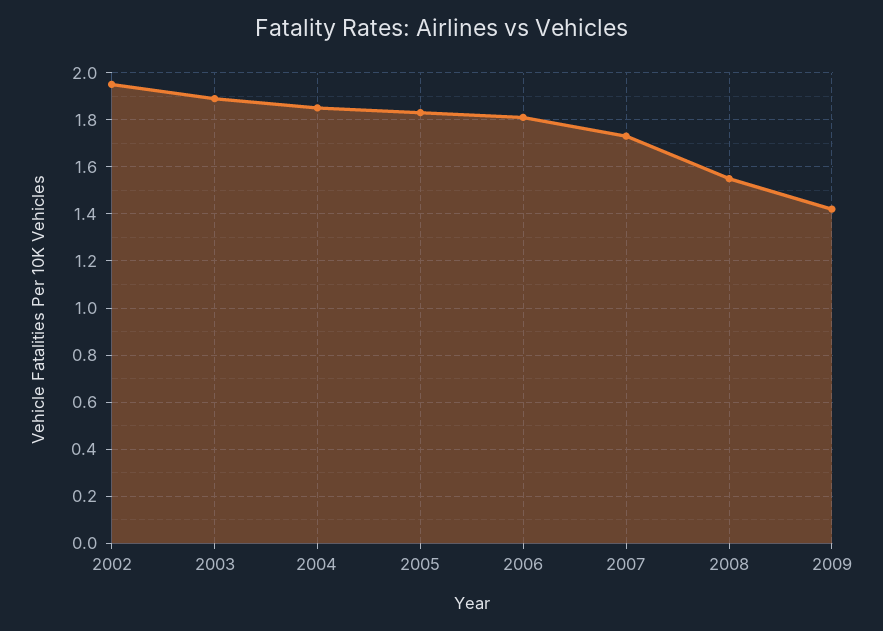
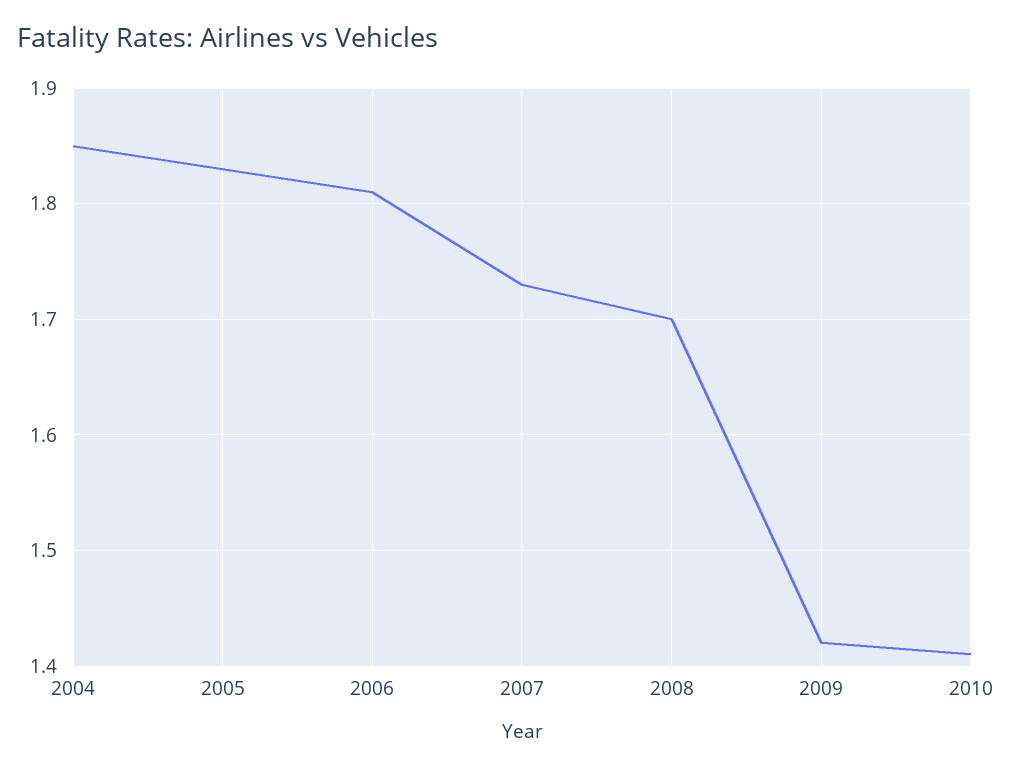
2002: 1.95 -> none
2003: 1.9 -> none
2008: 1.55 -> 1.7
2010: none -> 1.41

